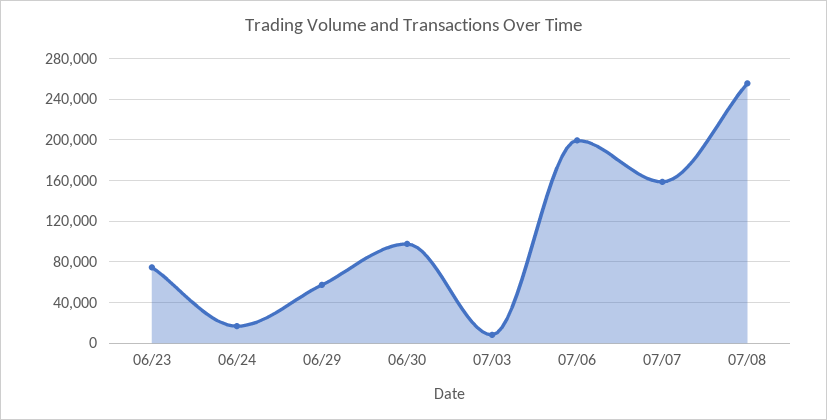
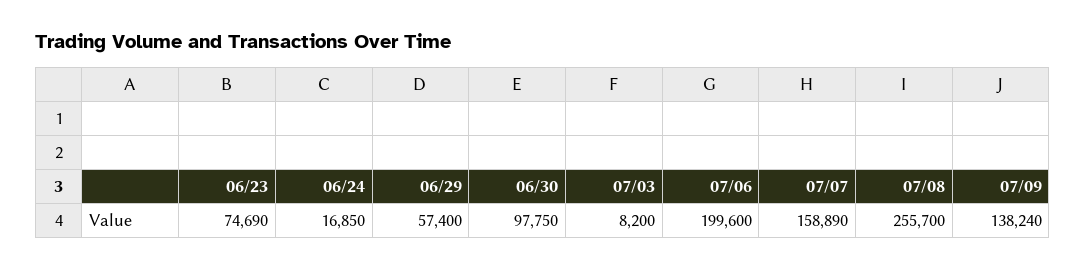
07/09: none -> 138240

